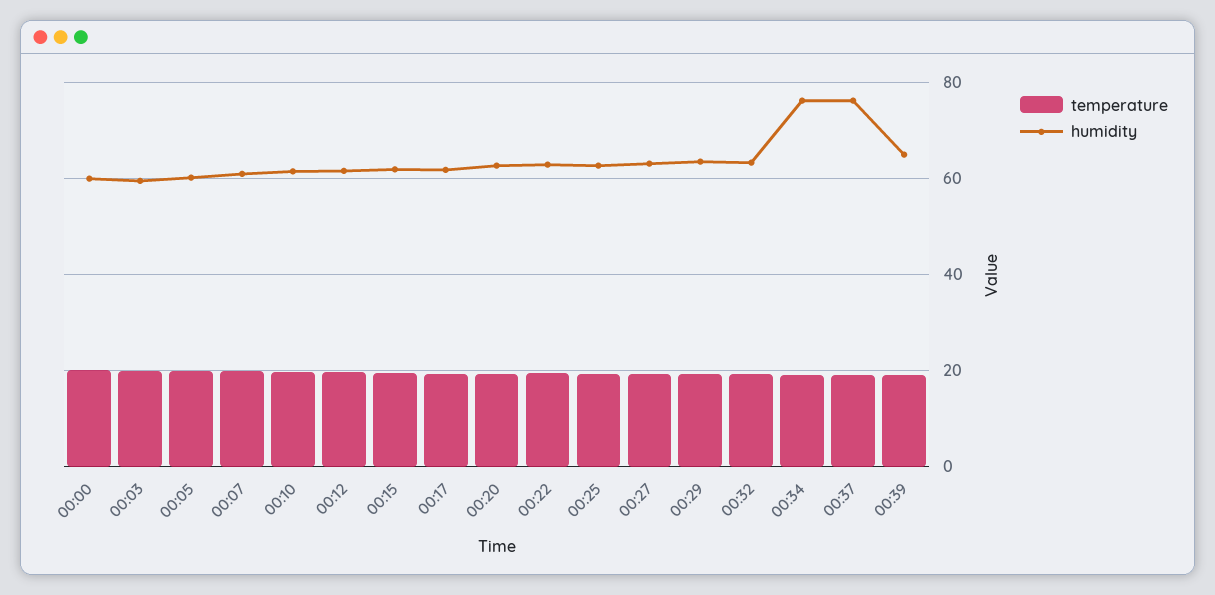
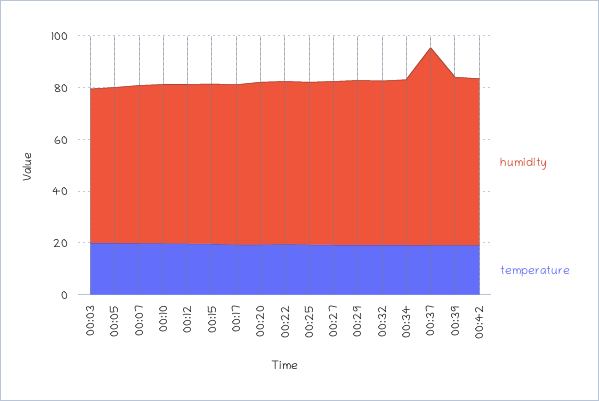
temperature, 00:00: 20 -> none
humidity, 00:00: 60 -> none
humidity, 00:34: 76 -> 65
humidity, 00:42: none -> 65
temperature, 00:42: none -> 20

